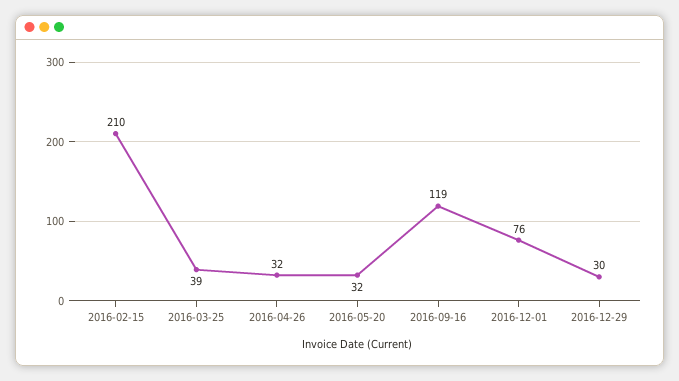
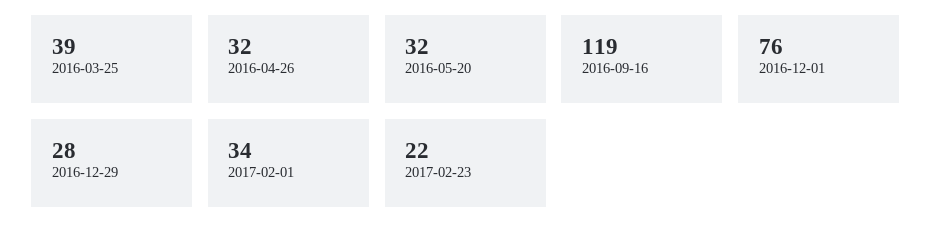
2016-02-15: 210 -> none
2016-12-29: 30 -> 28
2017-02-01: none -> 34
2017-02-23: none -> 22

